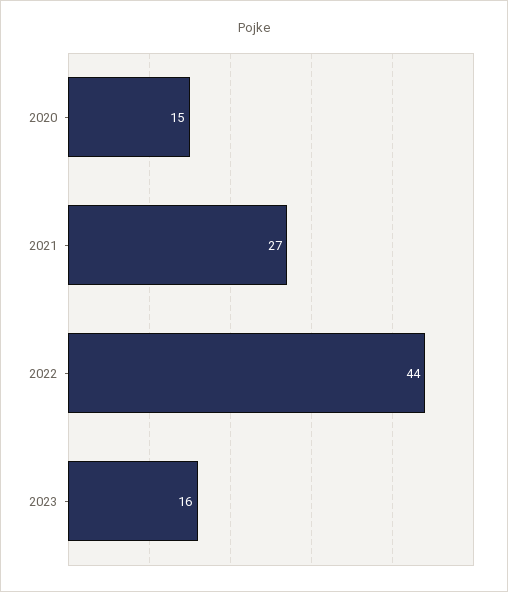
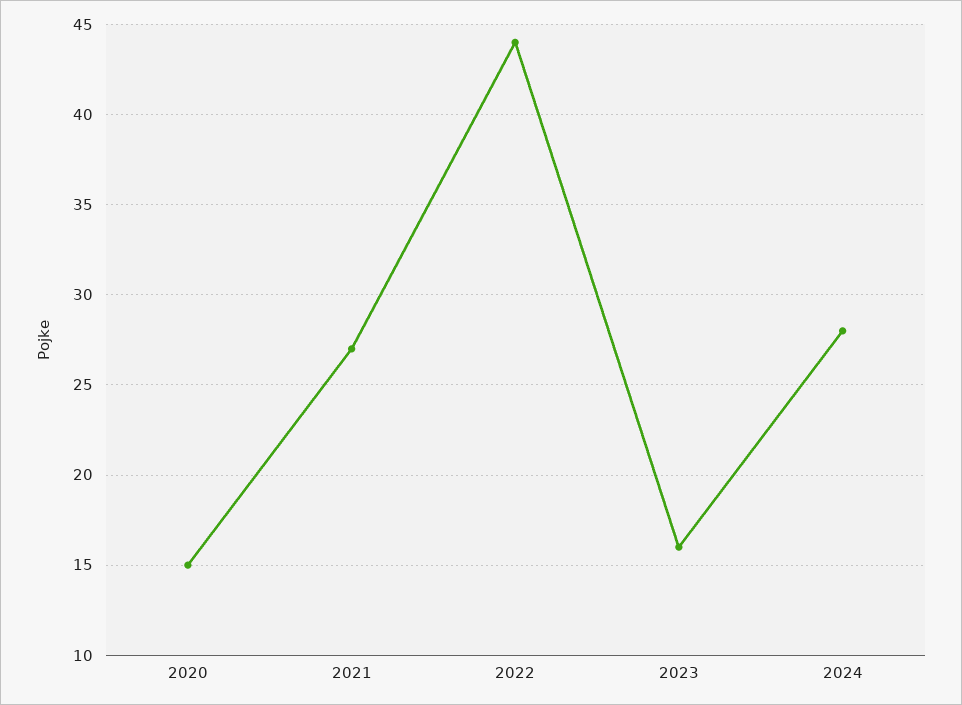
2024: none -> 28

